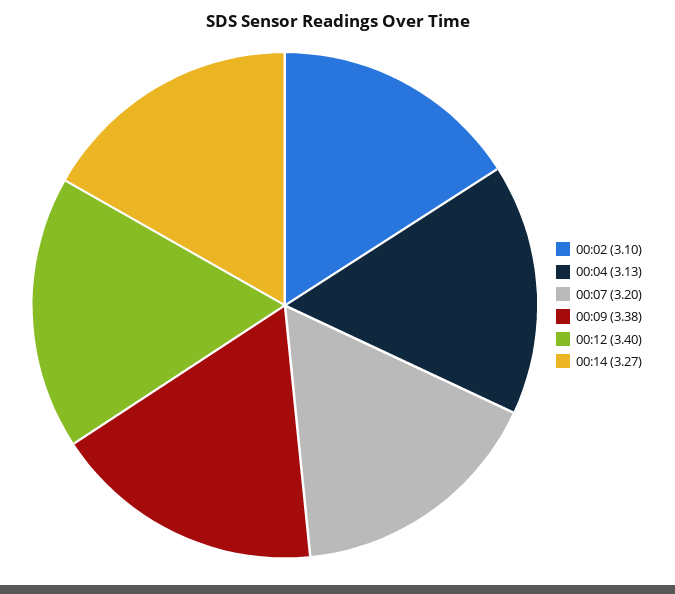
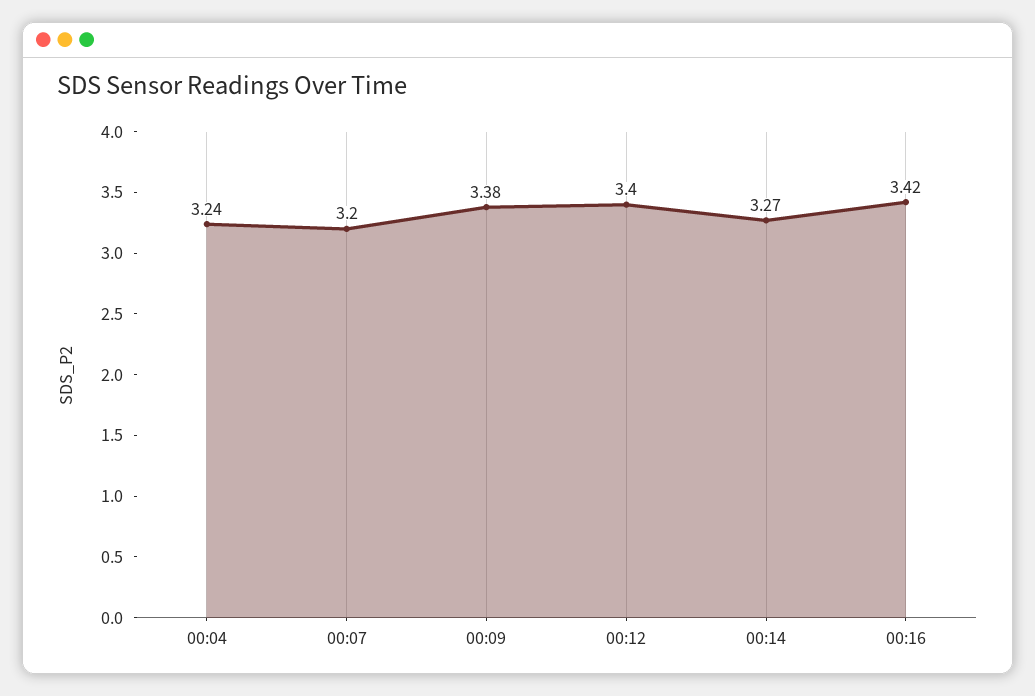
00:02: 3.1 -> none
00:04: 3.13 -> 3.24
00:16: none -> 3.42

